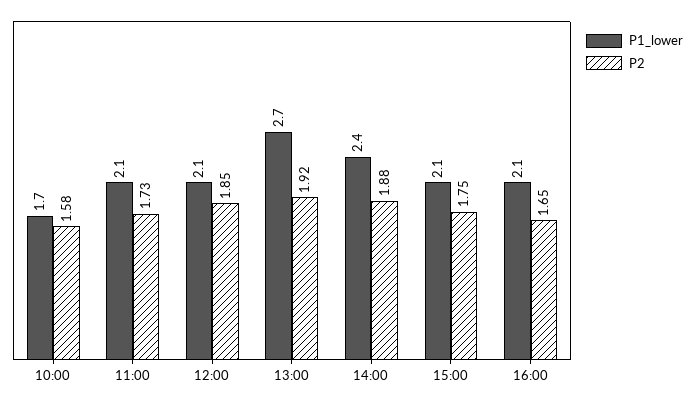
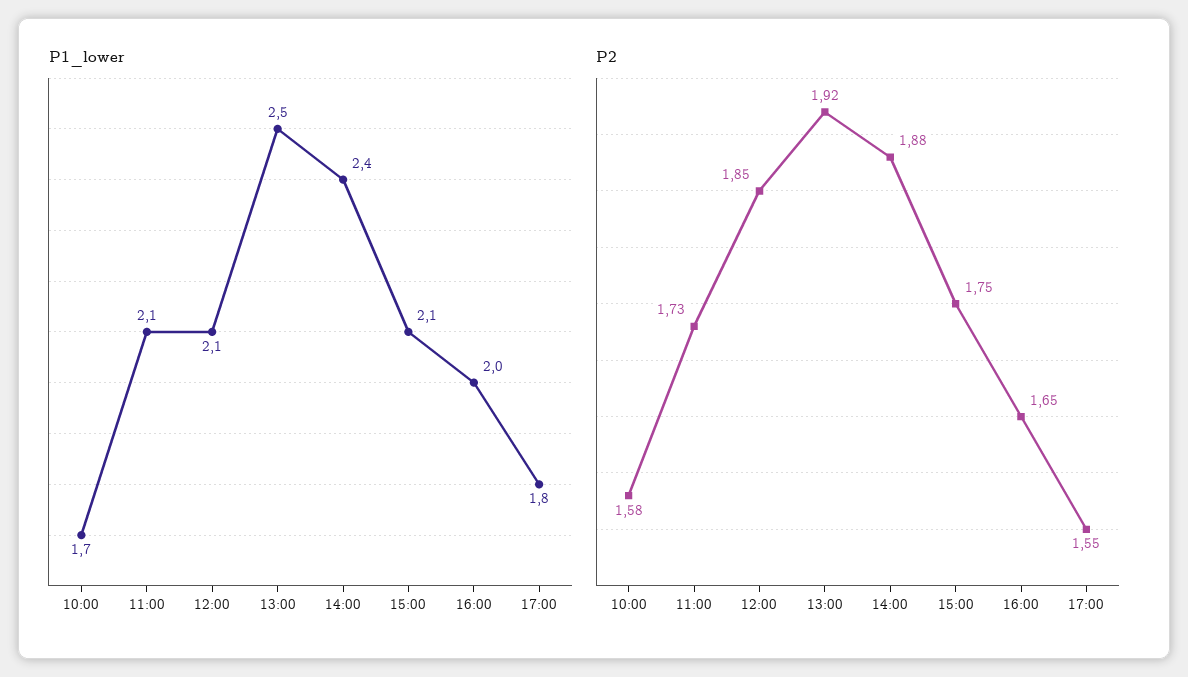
P1_lower, 13:00: 2.7 -> 2.5
P1_lower, 16:00: 2.1 -> 2
P1_lower, 17:00: none -> 1.8
P2, 17:00: none -> 1.55

